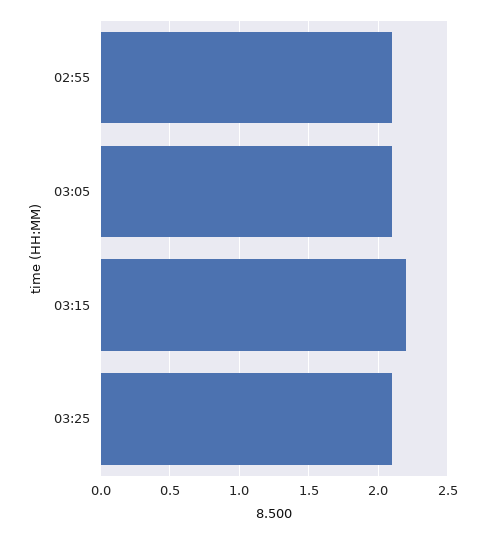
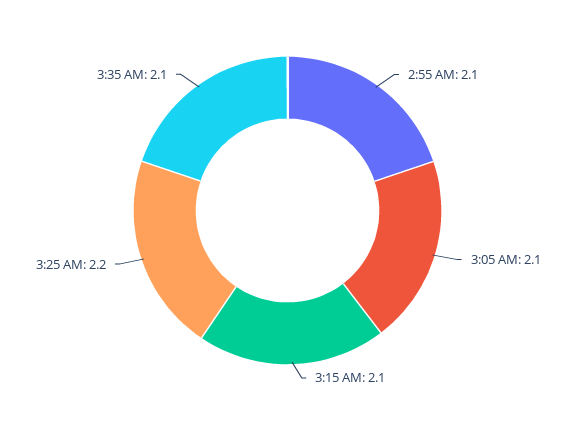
03:15: 2.2 -> 2.1
03:25: 2.1 -> 2.2
3:35 AM: none -> 2.1

